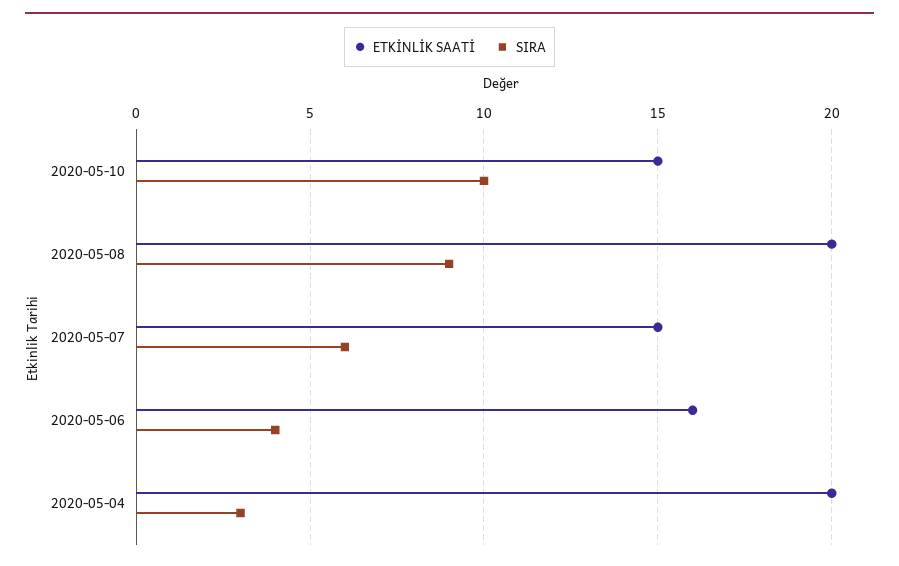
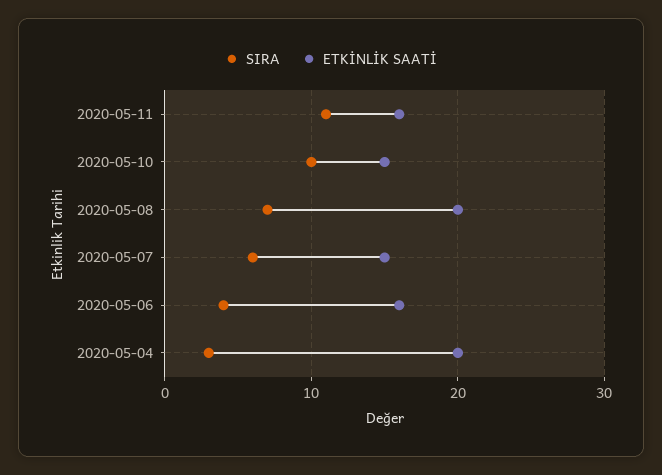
SIRA, 2020-05-08: 9 -> 7
SIRA, 2020-05-11: none -> 11
ETKİNLİK SAATİ, 2020-05-11: none -> 16

